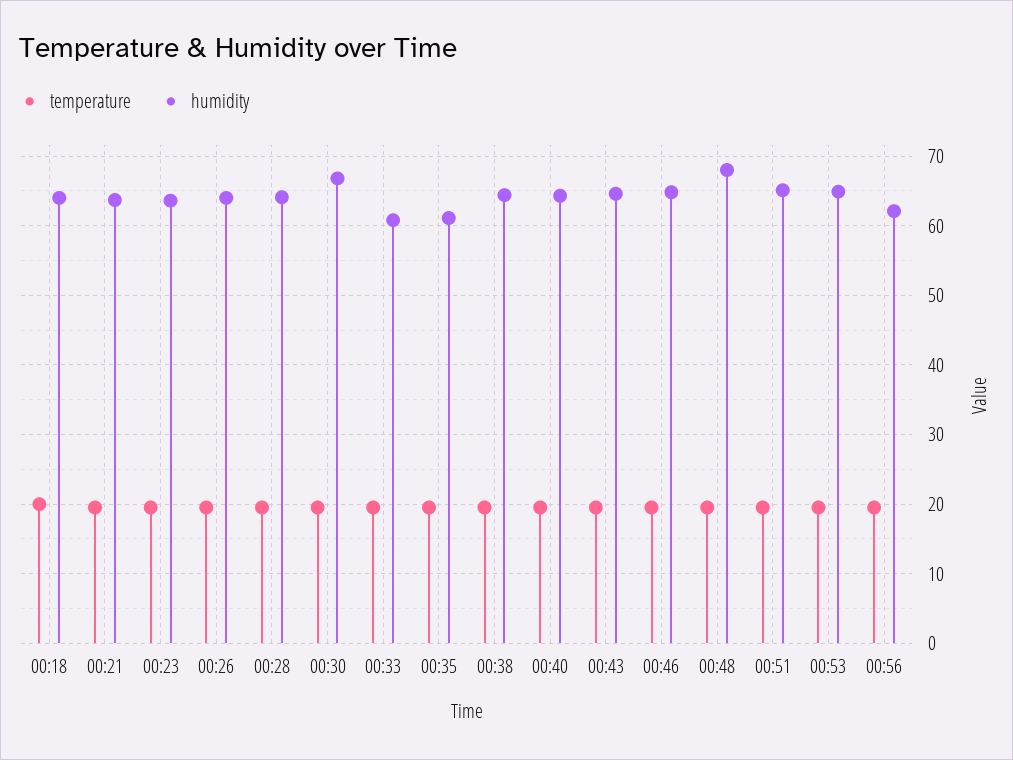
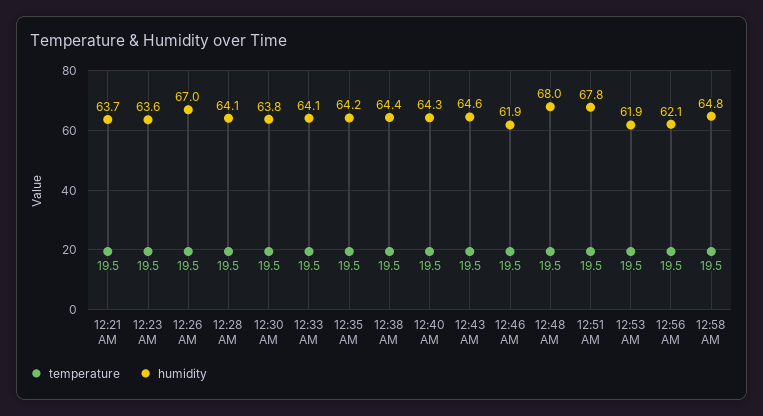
temperature, 00:18: 20 -> none
humidity, 00:18: 64 -> none
humidity, 00:26: 64 -> 67
humidity, 00:30: 67 -> 63.8
humidity, 00:33: 61 -> 64.1
humidity, 00:35: 61 -> 64.2
humidity, 00:46: 65 -> 61.9
humidity, 00:51: 65 -> 67.8
humidity, 00:53: 65 -> 61.9
temperature, 12:58 AM: none -> 19.5
humidity, 12:58 AM: none -> 64.8

